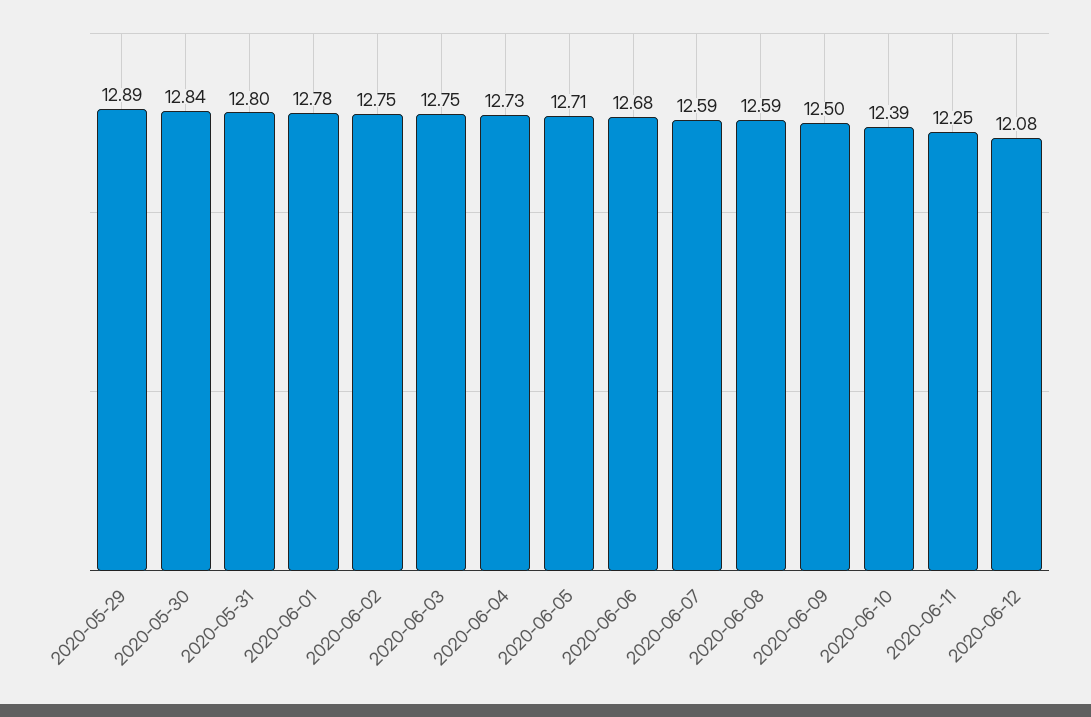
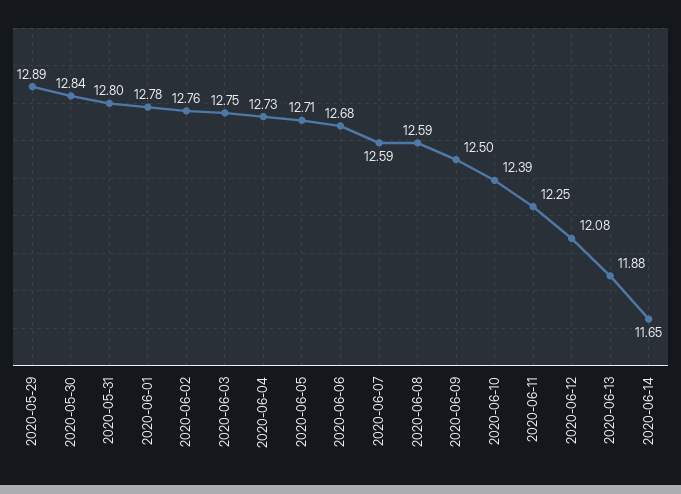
2020-06-02: 12.75 -> 12.76
2020-06-13: none -> 11.88
2020-06-14: none -> 11.65

